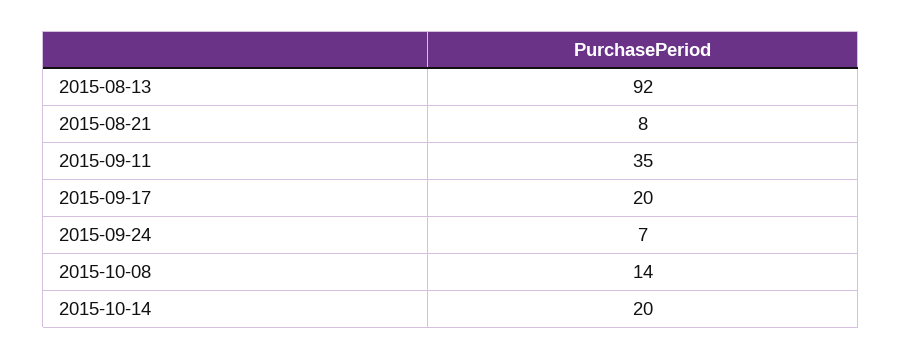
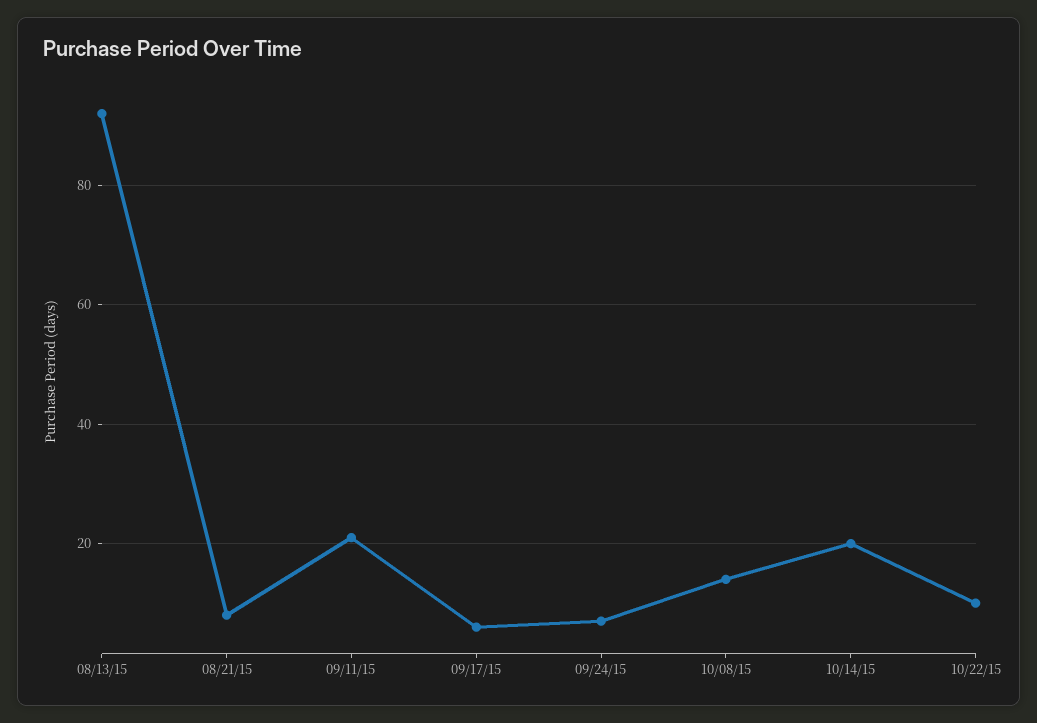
2015-09-11: 35 -> 20
2015-09-17: 20 -> 5
10/22/15: none -> 10

